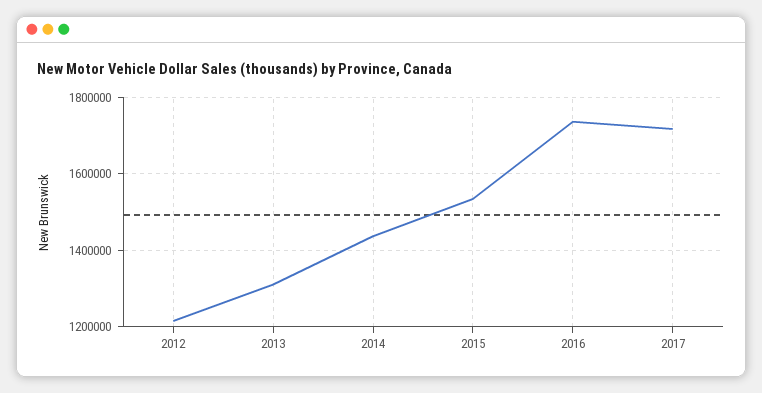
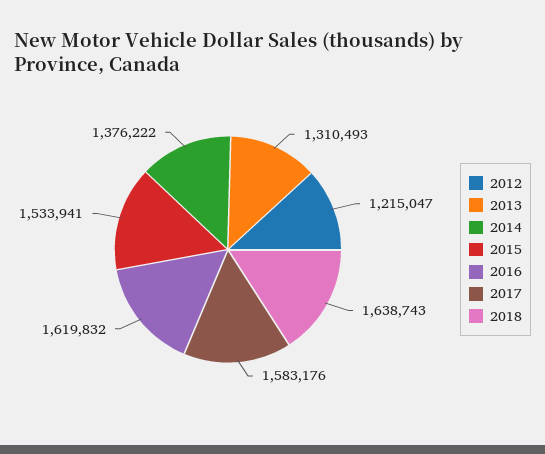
2014: 1440000 -> 1376222
2016: 1740000 -> 1619832
2017: 1720000 -> 1583176
2018: none -> 1638743

